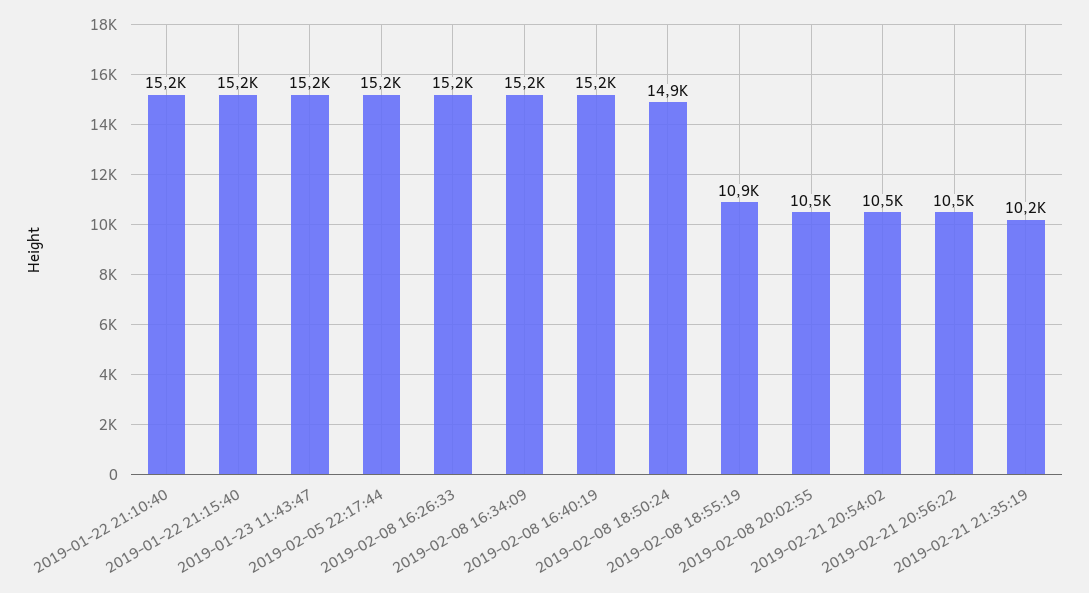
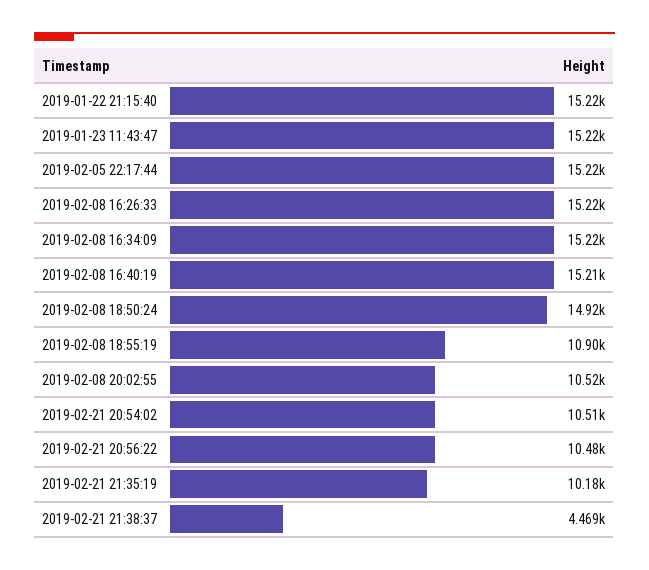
2019-01-22 21:10:40: 15200 -> none
2019-02-21 21:38:37: none -> 4469

